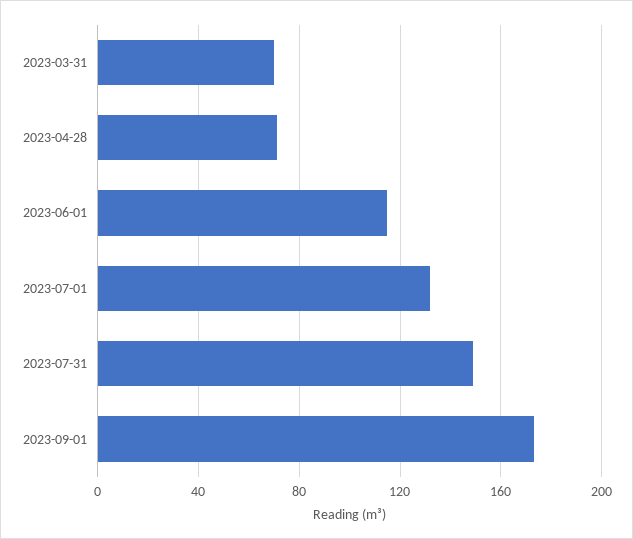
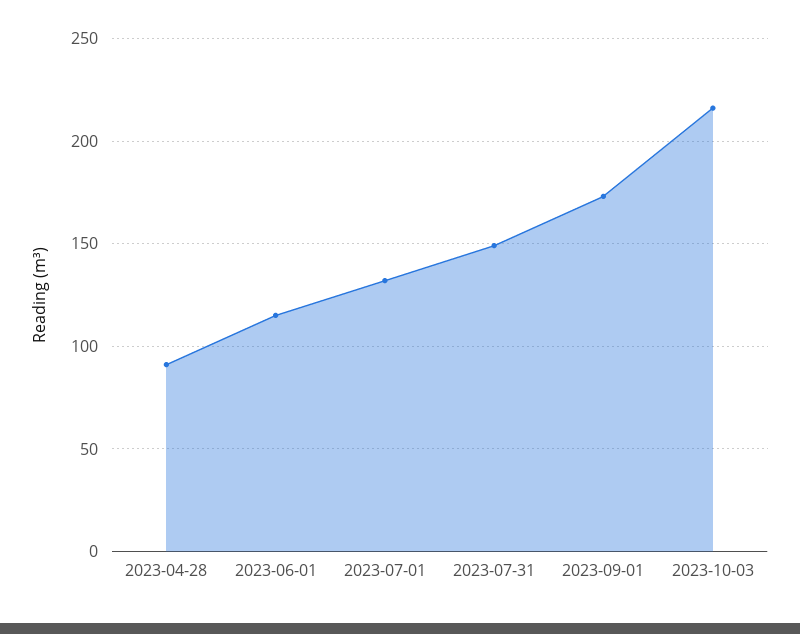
2023-03-31: 70 -> none
2023-04-28: 70 -> 90
2023-10-03: none -> 215

